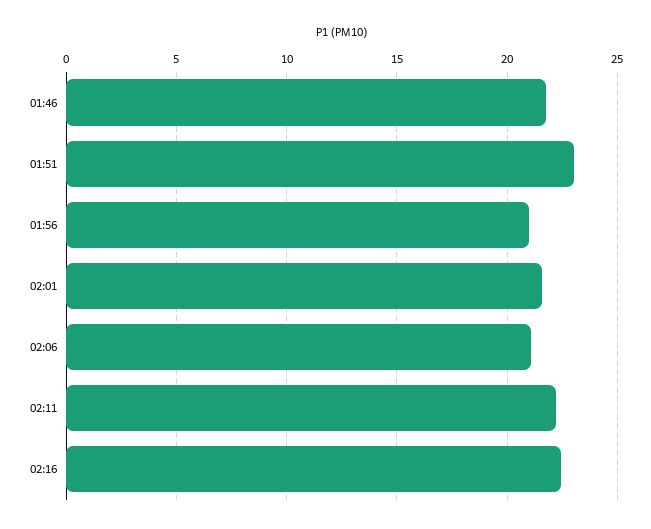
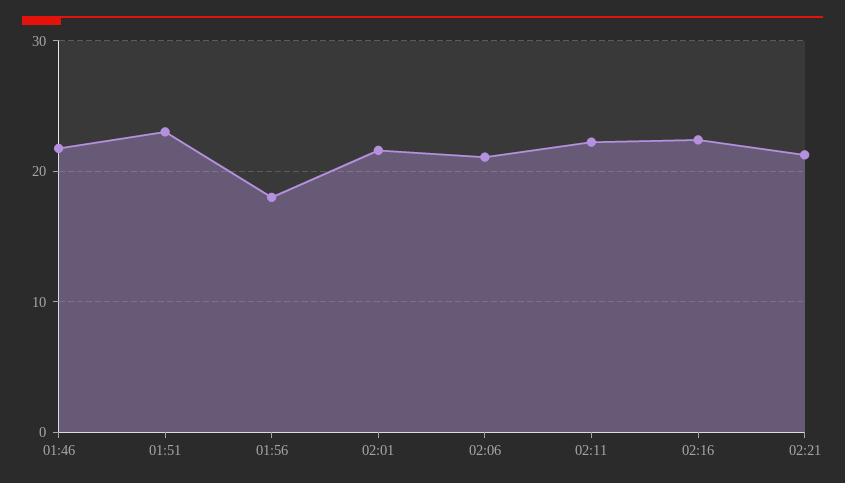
01:56: 21 -> 18
02:21: none -> 21

